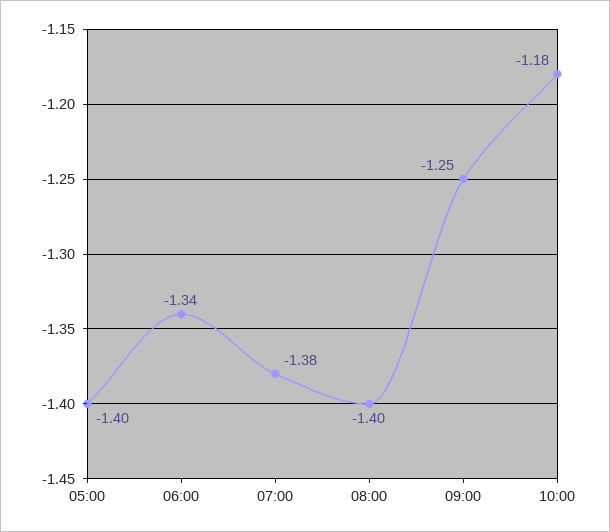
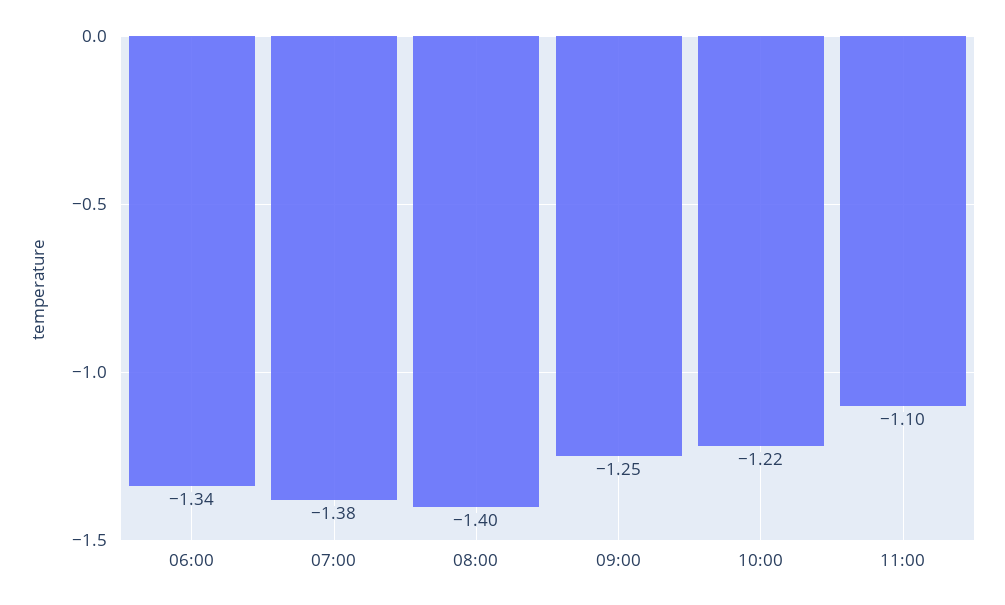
05:00: -1.4 -> none
10:00: -1.18 -> -1.22
11:00: none -> -1.1

